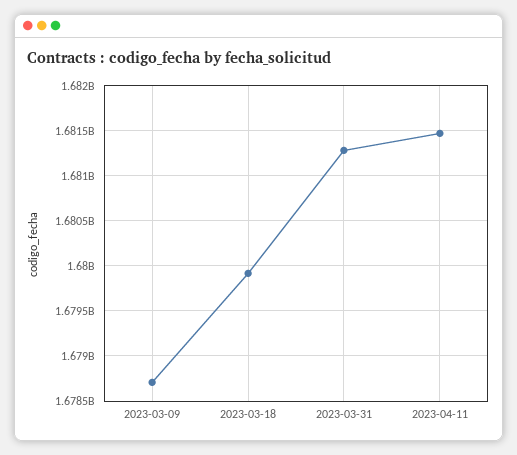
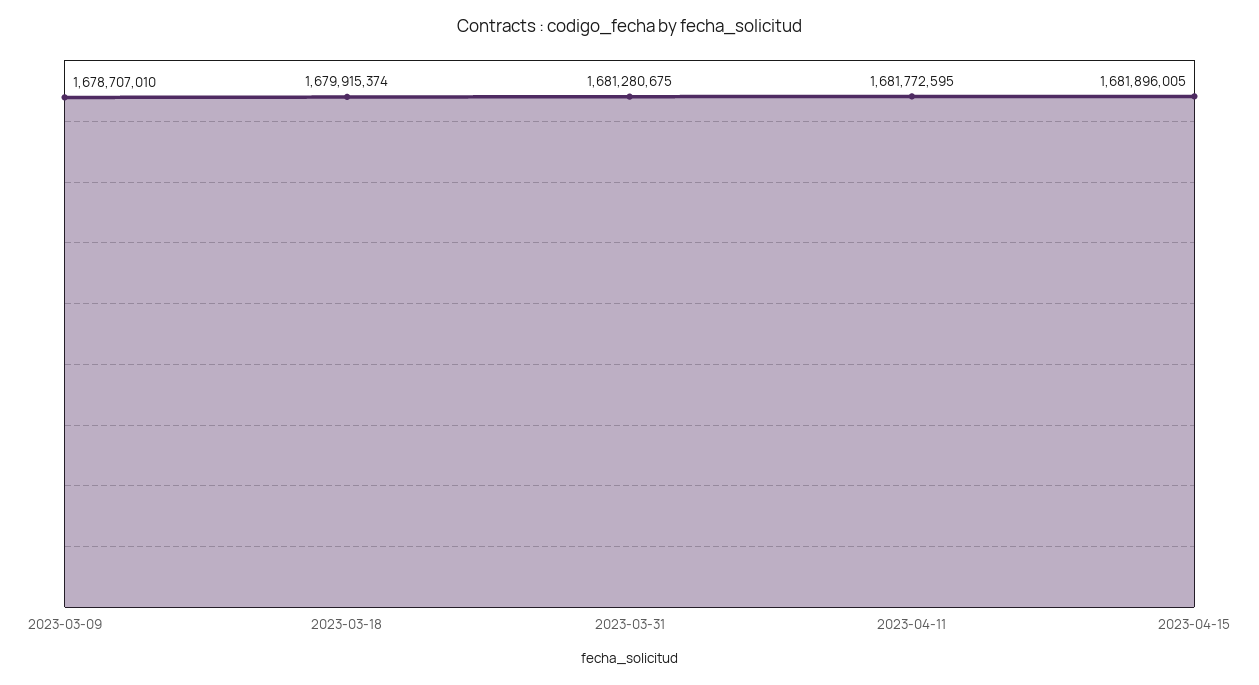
2023-04-11: 1681500000 -> 1681772595
2023-04-15: none -> 1681896005

